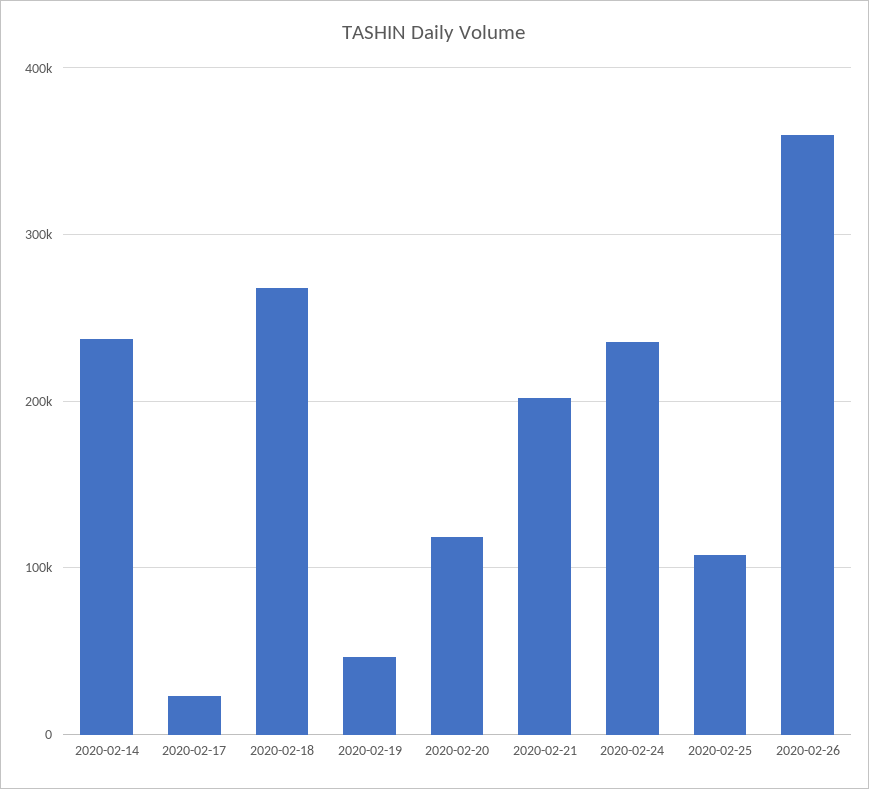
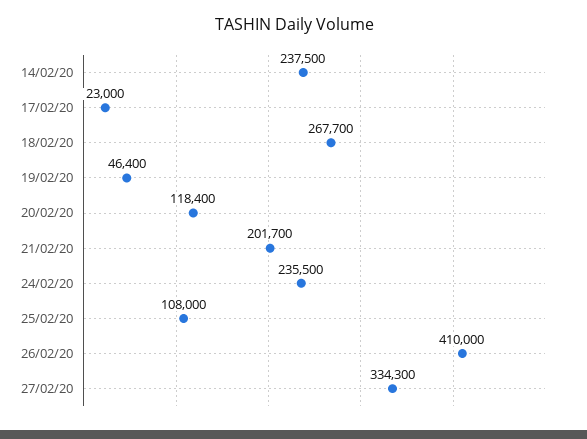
2020-02-26: 360000 -> 410000
27/02/20: none -> 334300

